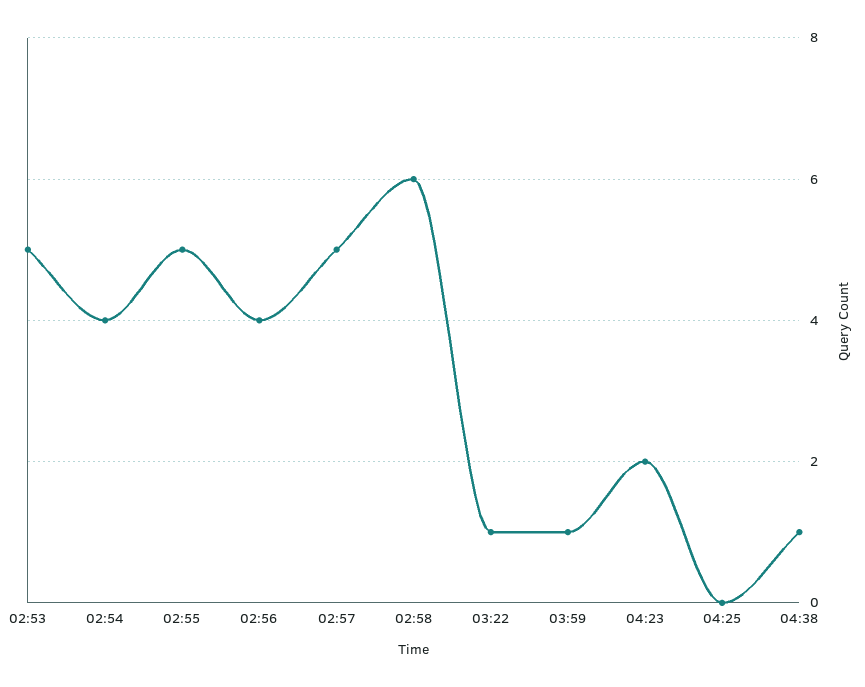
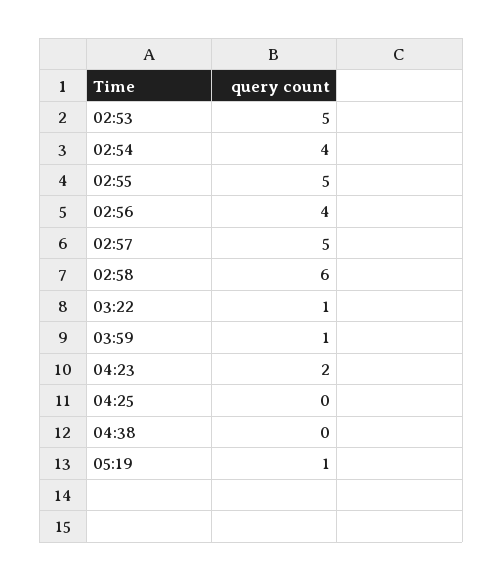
04:38: 1 -> 0
05:19: none -> 1

